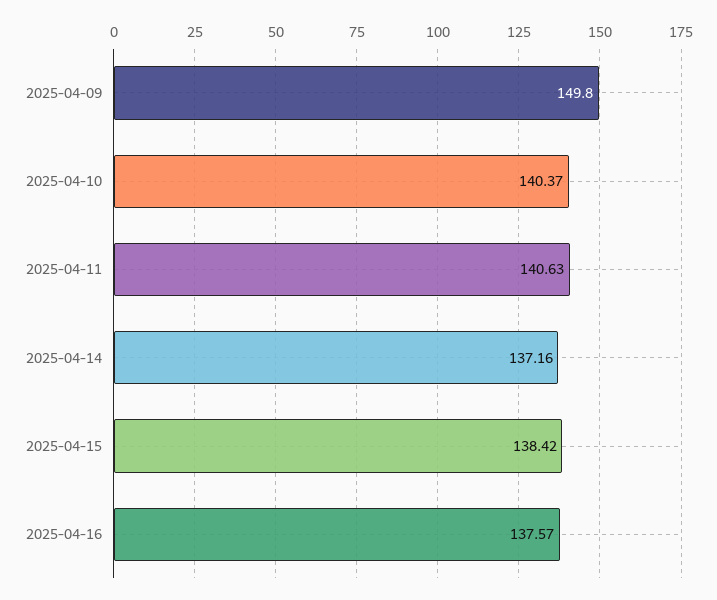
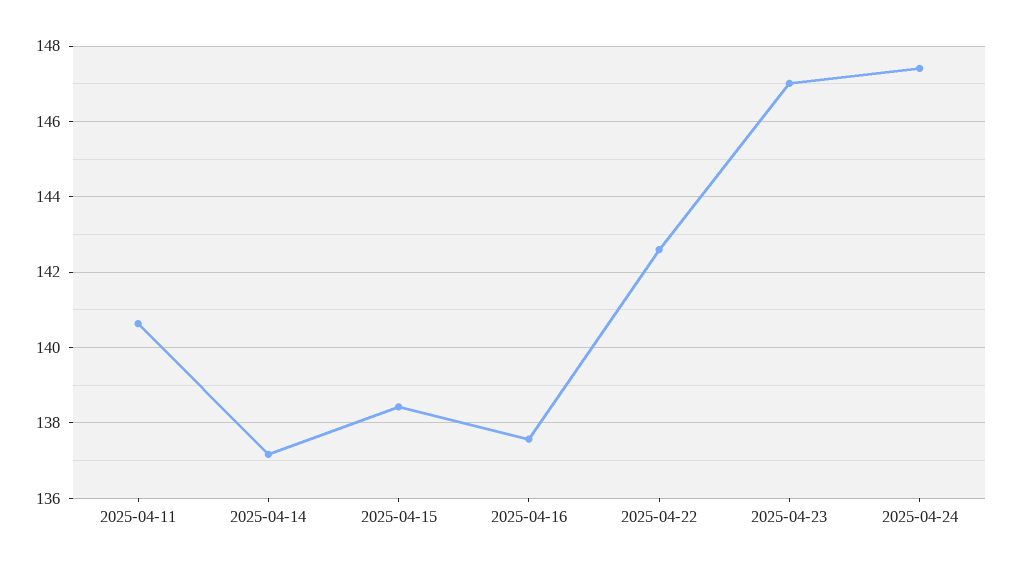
2025-04-09: 149.8 -> none
2025-04-10: 140.37 -> none
2025-04-22: none -> 142.6
2025-04-23: none -> 147
2025-04-24: none -> 147.4

